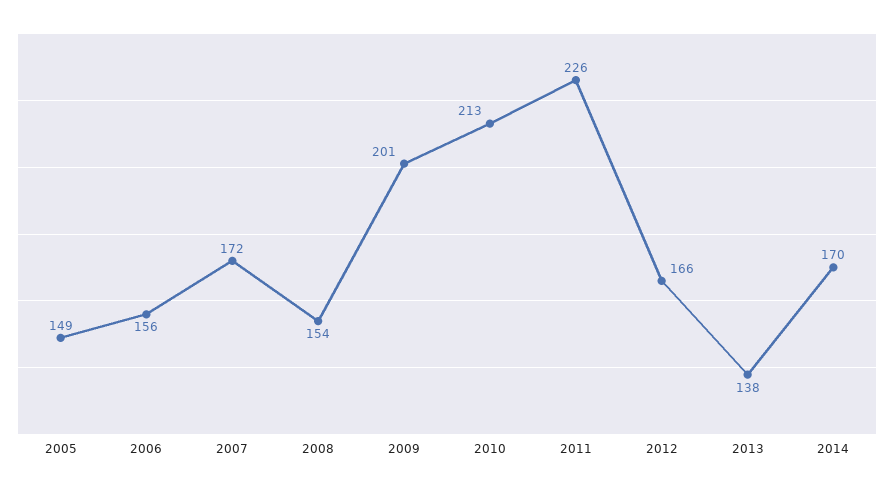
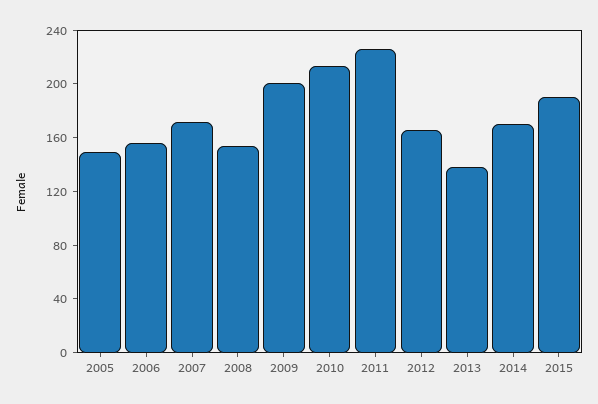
2015: none -> 190

